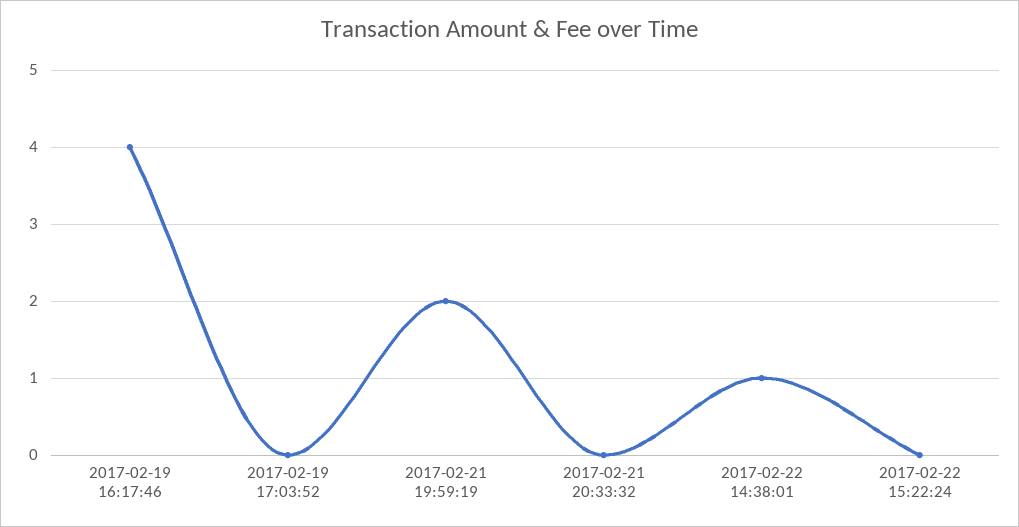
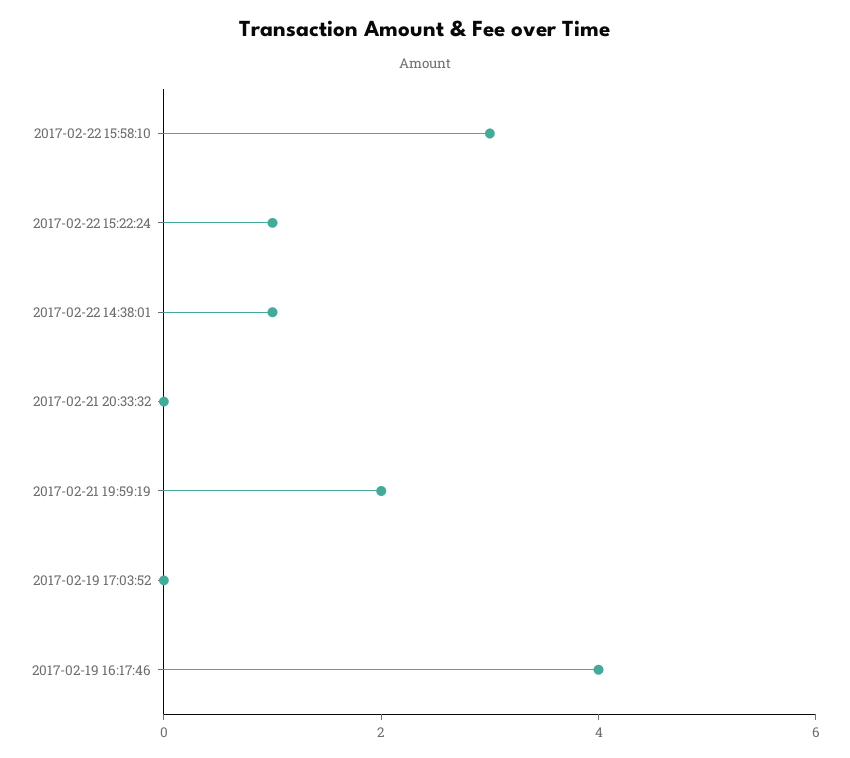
2017-02-22 15:22:24: 0 -> 1
2017-02-22 15:58:10: none -> 3

